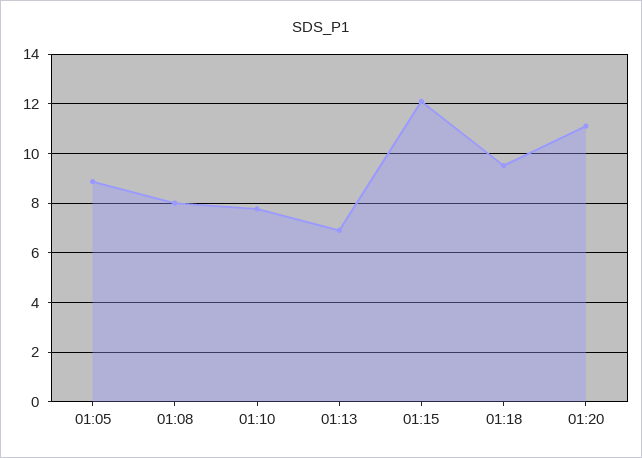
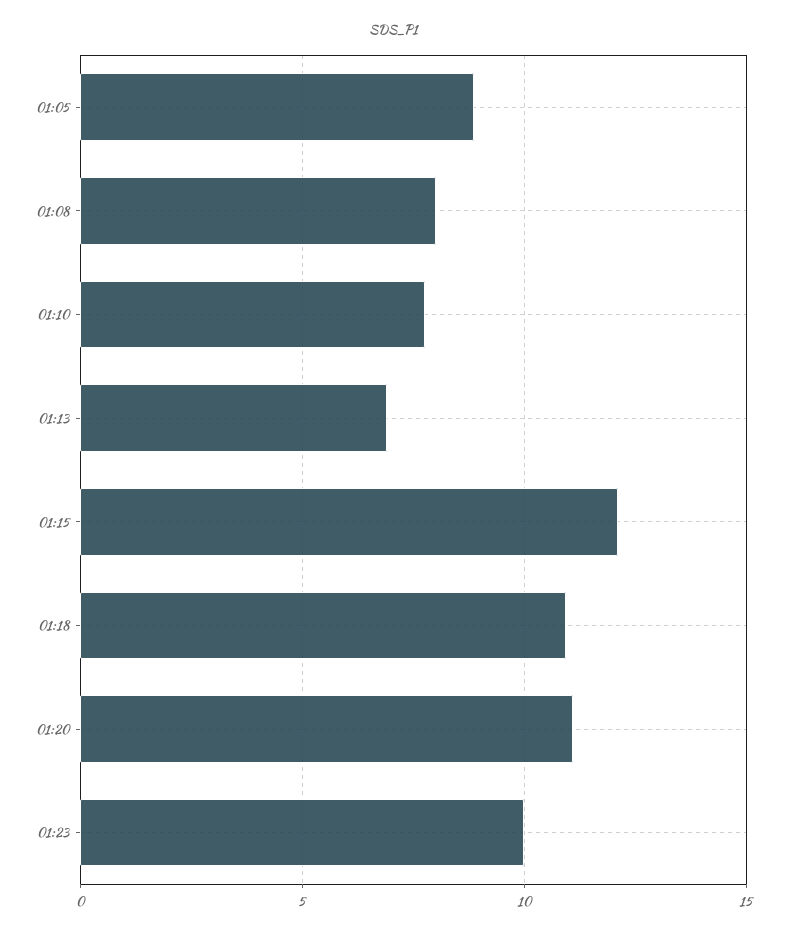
01:18: 9.5 -> 11
01:23: none -> 10

